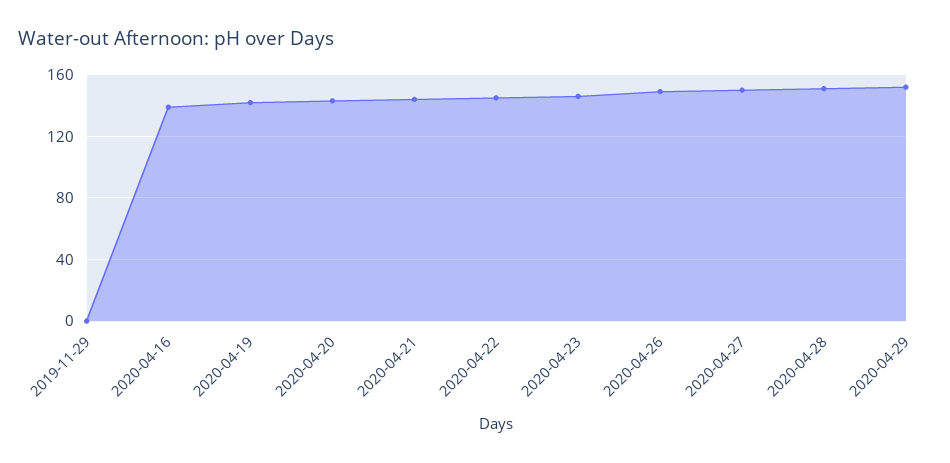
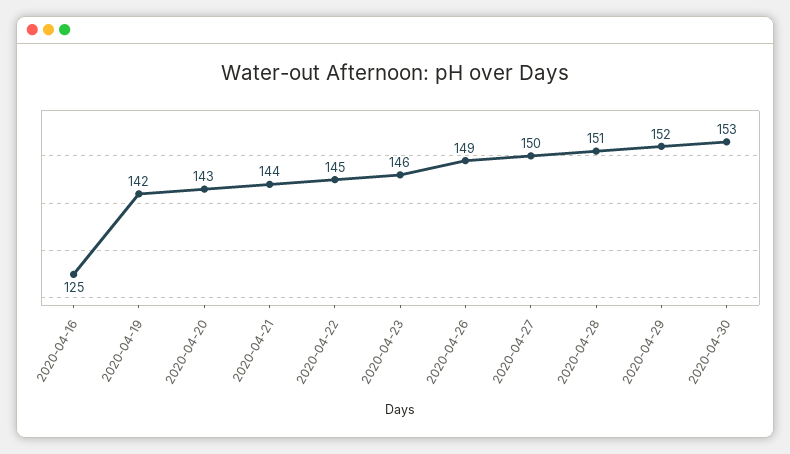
2019-11-29: 0 -> none
2020-04-16: 140 -> 125
2020-04-30: none -> 153

